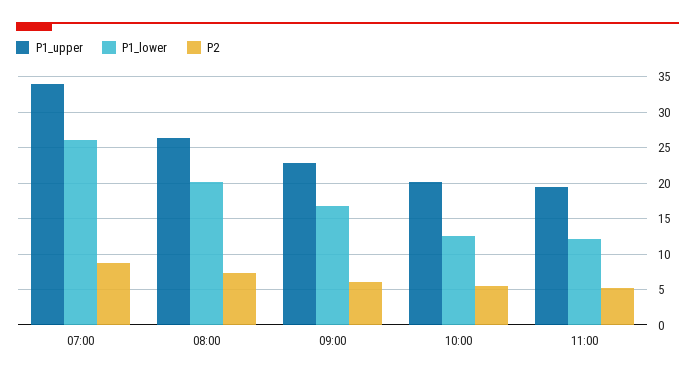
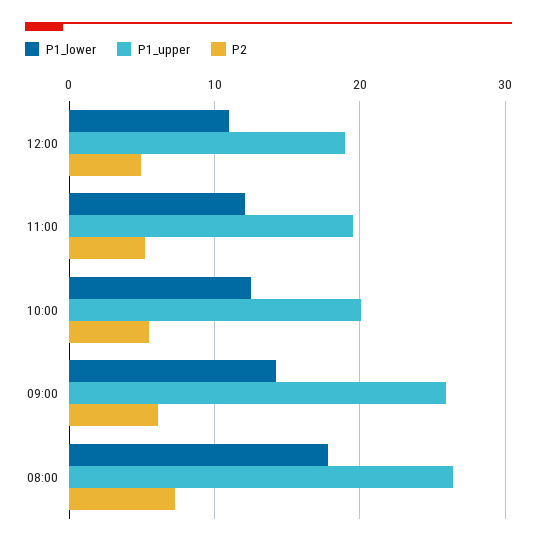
P1_upper, 07:00: 34 -> none
P1_lower, 07:00: 26 -> none
P2, 07:00: 9 -> none
P1_lower, 08:00: 20 -> 18
P1_upper, 09:00: 23 -> 26
P1_lower, 09:00: 17 -> 14
P1_lower, 12:00: none -> 11
P1_upper, 12:00: none -> 19
P2, 12:00: none -> 5

